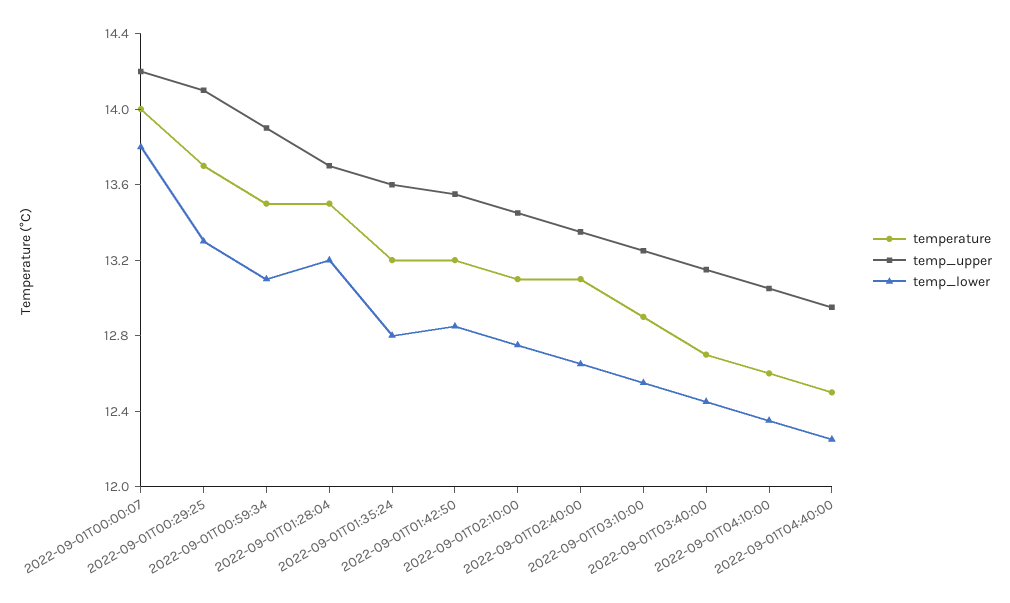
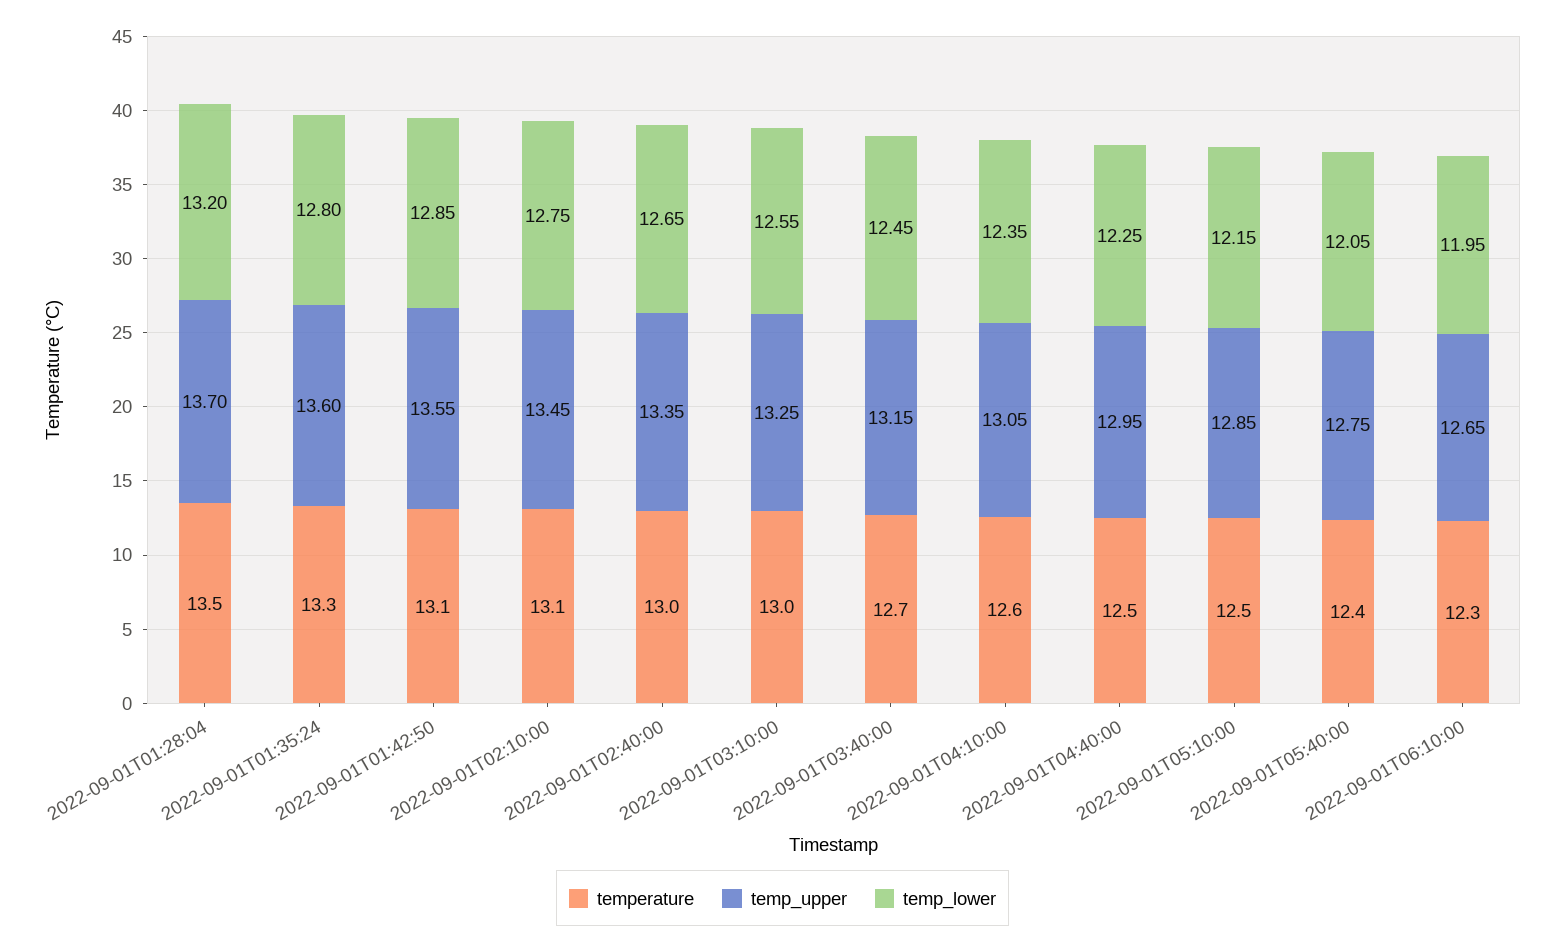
temperature, 2022-09-01T00:00:07: 14 -> none
temp_upper, 2022-09-01T00:00:07: 14.2 -> none
temp_lower, 2022-09-01T00:00:07: 13.8 -> none
temperature, 2022-09-01T00:29:25: 13.7 -> none
temp_upper, 2022-09-01T00:29:25: 14.1 -> none
temp_lower, 2022-09-01T00:29:25: 13.3 -> none
temperature, 2022-09-01T00:59:34: 13.5 -> none
temp_upper, 2022-09-01T00:59:34: 13.9 -> none
temp_lower, 2022-09-01T00:59:34: 13.1 -> none
temperature, 2022-09-01T01:35:24: 13.2 -> 13.3
temperature, 2022-09-01T01:42:50: 13.2 -> 13.1
temperature, 2022-09-01T02:40:00: 13.1 -> 13
temperature, 2022-09-01T03:10:00: 12.9 -> 13
temperature, 2022-09-01T05:10:00: none -> 12.5
temp_upper, 2022-09-01T05:10:00: none -> 12.85
temp_lower, 2022-09-01T05:10:00: none -> 12.15
temperature, 2022-09-01T05:40:00: none -> 12.4
temp_upper, 2022-09-01T05:40:00: none -> 12.75
temp_lower, 2022-09-01T05:40:00: none -> 12.05
temperature, 2022-09-01T06:10:00: none -> 12.3
temp_upper, 2022-09-01T06:10:00: none -> 12.65
temp_lower, 2022-09-01T06:10:00: none -> 11.95

